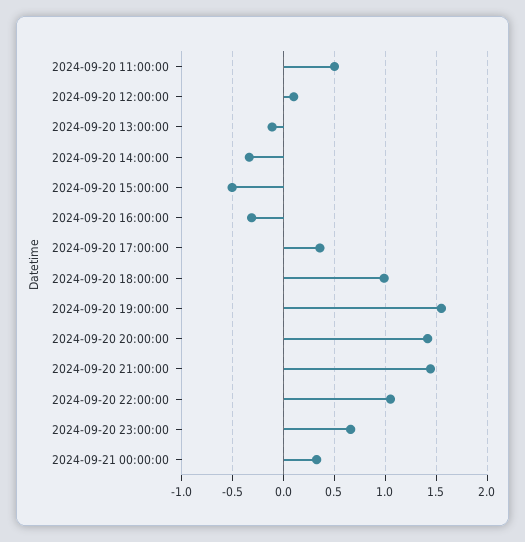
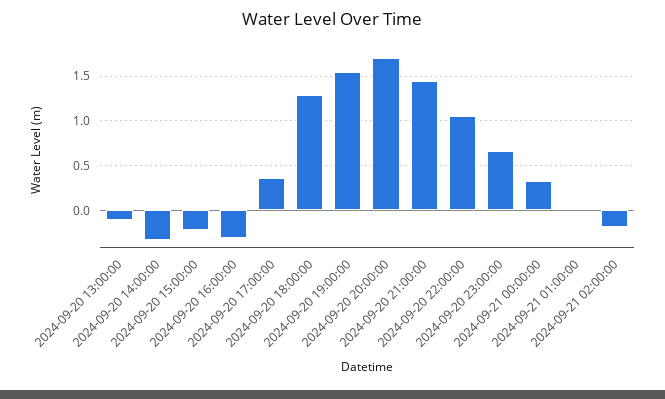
2024-09-20 11:00:00: 0.5 -> none
2024-09-20 12:00:00: 0.1 -> none
2024-09-20 15:00:00: -0.5 -> -0.2
2024-09-20 18:00:00: 1 -> 1.3
2024-09-20 20:00:00: 1.4 -> 1.7
2024-09-21 01:00:00: none -> 0
2024-09-21 02:00:00: none -> -0.2

